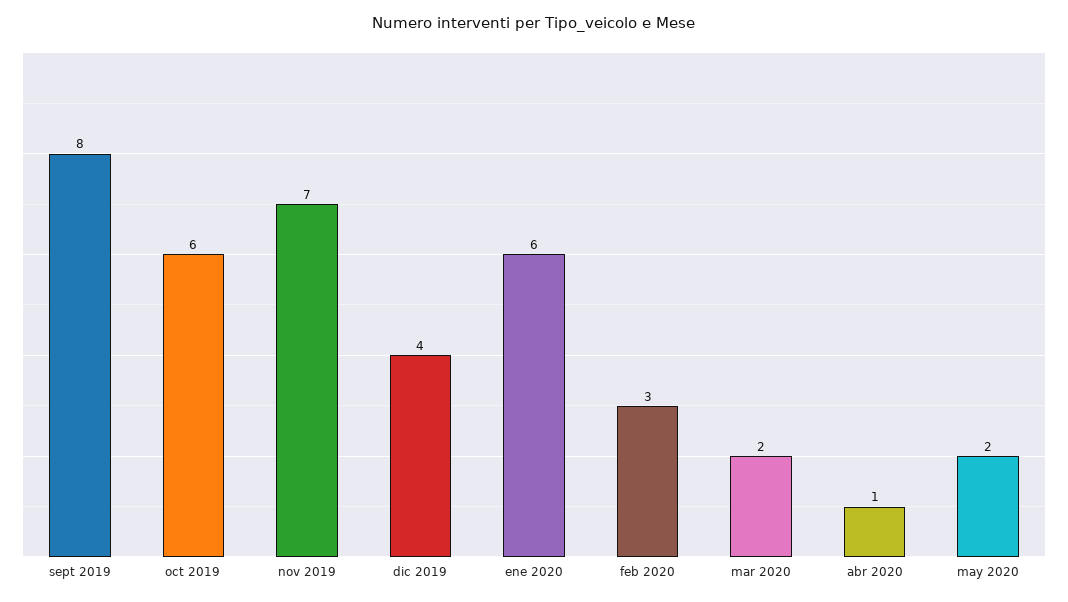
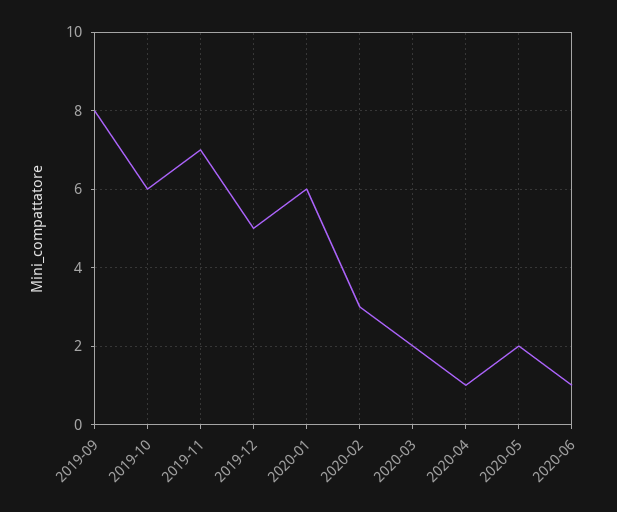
dic 2019: 4 -> 5
2020-06: none -> 1

